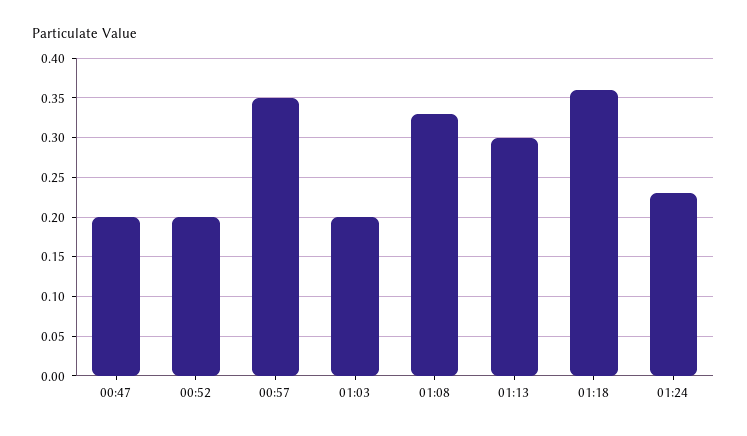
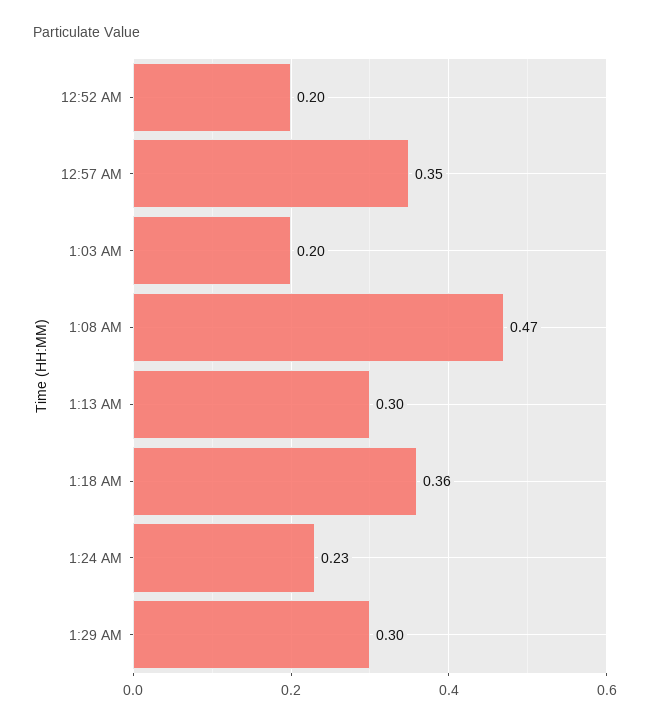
00:47: 0.2 -> none
01:08: 0.33 -> 0.47
1:29 AM: none -> 0.3

